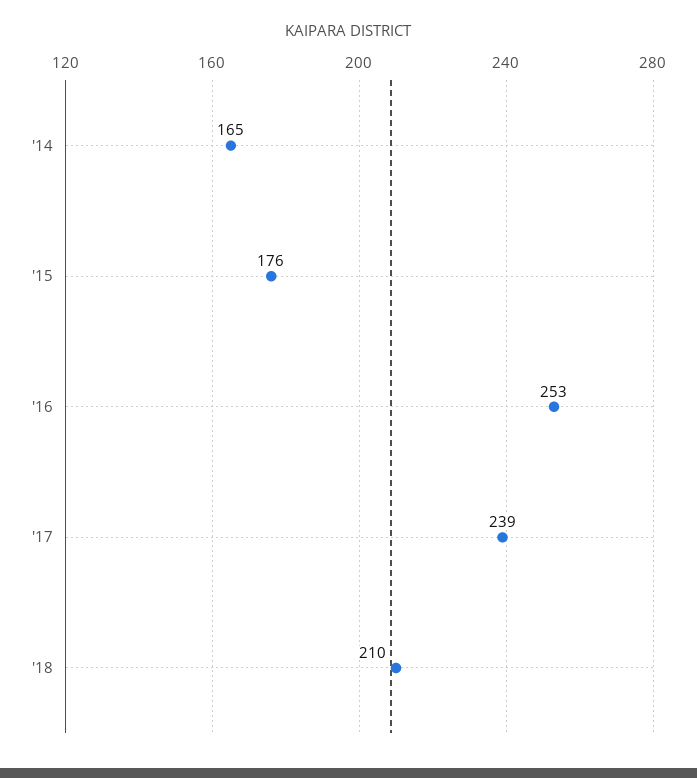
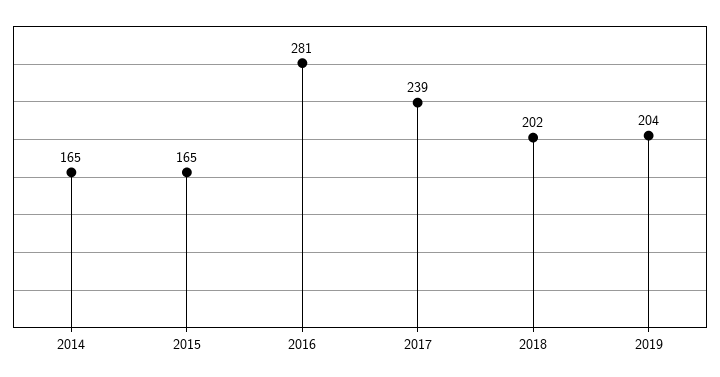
'15: 176 -> 165
'16: 253 -> 281
'18: 210 -> 202
2019: none -> 204

